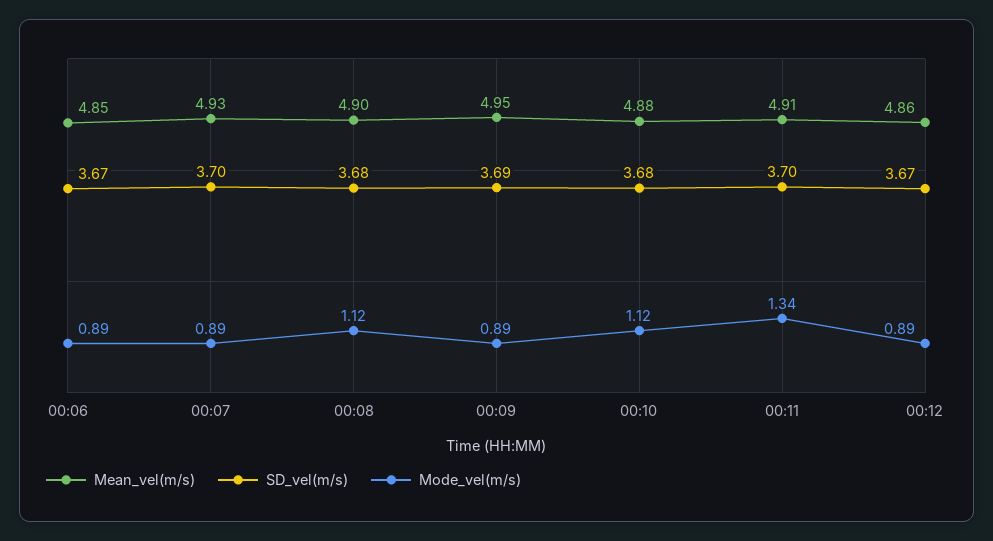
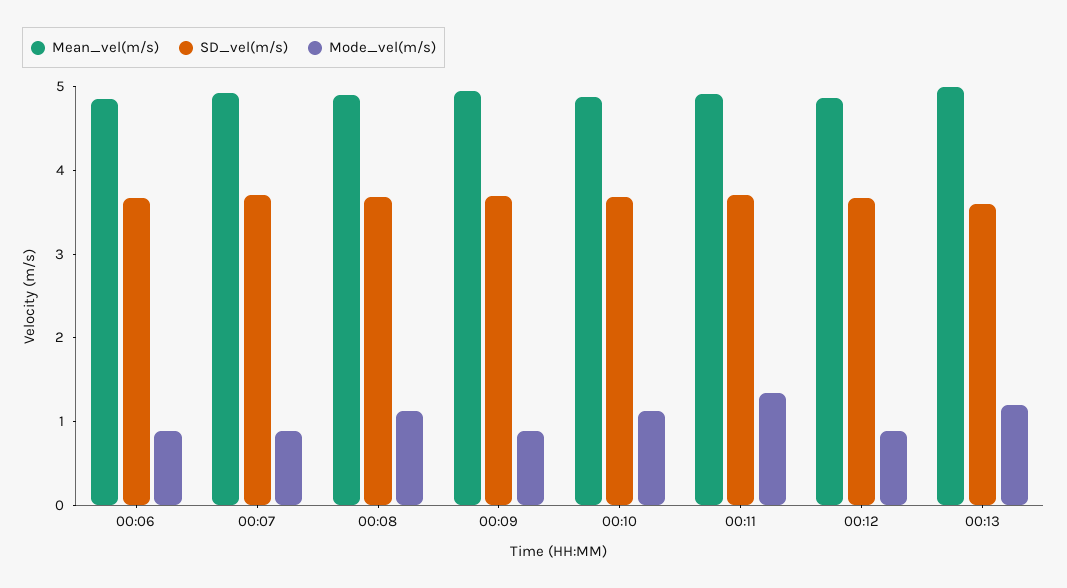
Mean_vel(m/s), 00:13: none -> 5
SD_vel(m/s), 00:13: none -> 3.6
Mode_vel(m/s), 00:13: none -> 1.2

